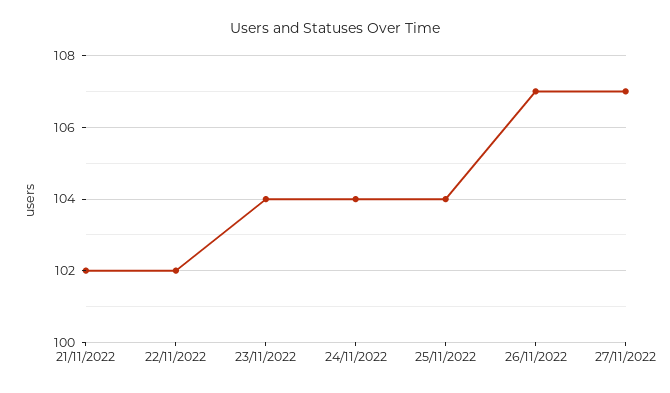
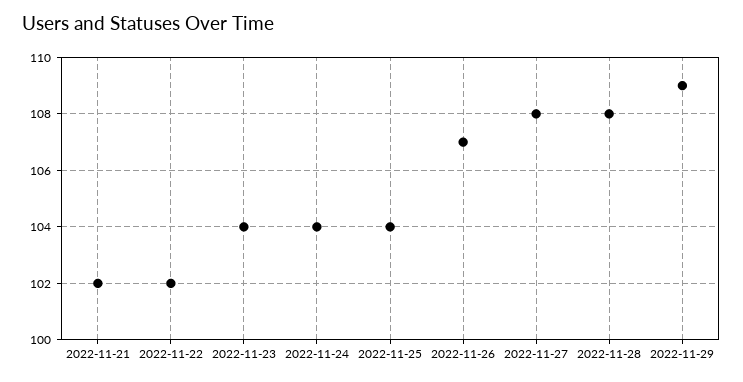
27/11/2022: 107 -> 108
2022-11-28: none -> 108
2022-11-29: none -> 109

